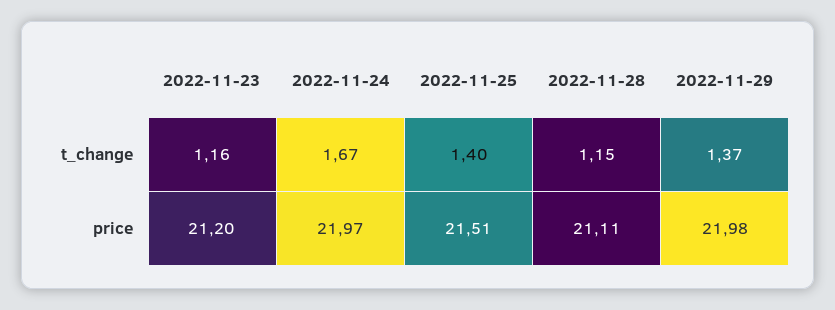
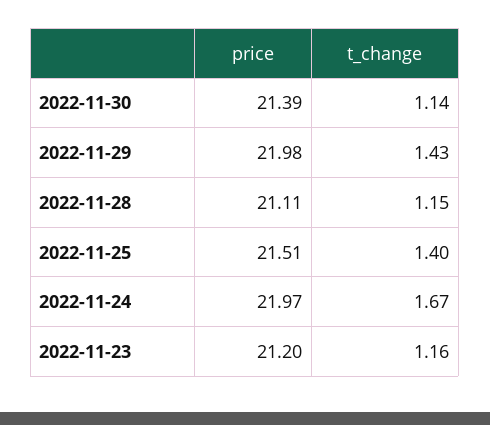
2022-11-29, t_change: 1.37 -> 1.43
2022-11-30, price: none -> 21.39
2022-11-30, t_change: none -> 1.14

